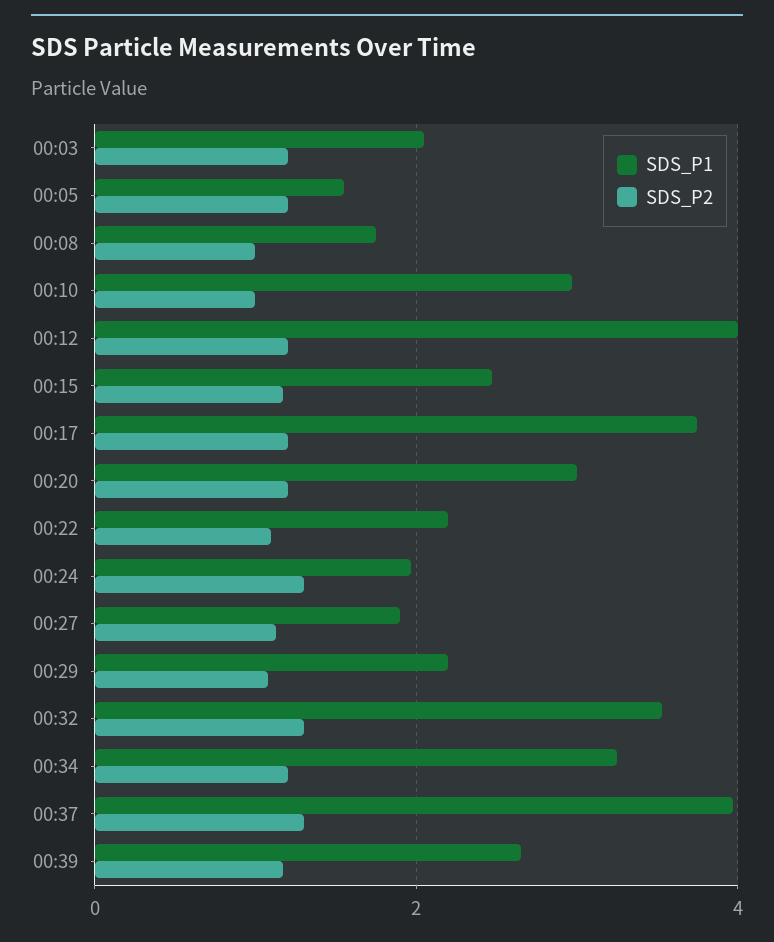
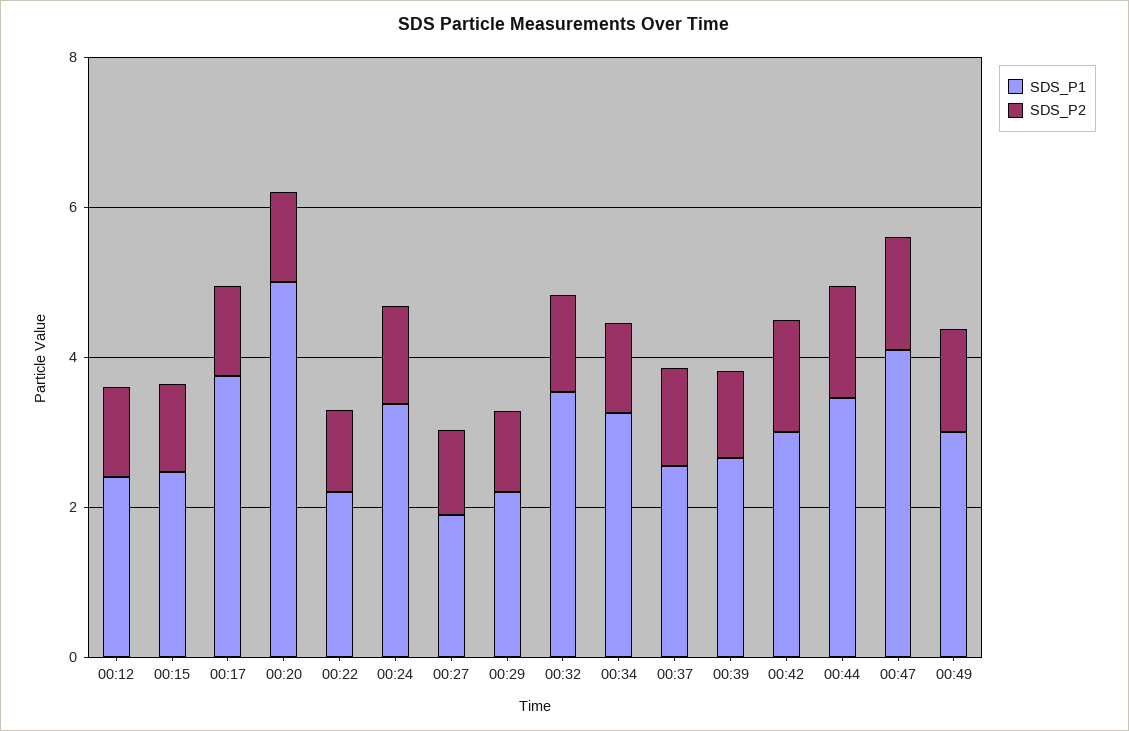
SDS_P1, 00:03: 2 -> none
SDS_P2, 00:03: 1.2 -> none
SDS_P1, 00:05: 1.6 -> none
SDS_P2, 00:05: 1.2 -> none
SDS_P1, 00:08: 1.8 -> none
SDS_P2, 00:08: 1 -> none
SDS_P1, 00:10: 3 -> none
SDS_P2, 00:10: 1 -> none
SDS_P1, 00:12: 4 -> 2.5
SDS_P1, 00:20: 3 -> 5
SDS_P1, 00:24: 2 -> 3.5
SDS_P1, 00:37: 4 -> 2.5
SDS_P1, 00:42: none -> 3
SDS_P2, 00:42: none -> 1.5
SDS_P1, 00:44: none -> 3.5
SDS_P2, 00:44: none -> 1.5
SDS_P1, 00:47: none -> 4
SDS_P2, 00:47: none -> 1.5
SDS_P1, 00:49: none -> 3
SDS_P2, 00:49: none -> 1.5

